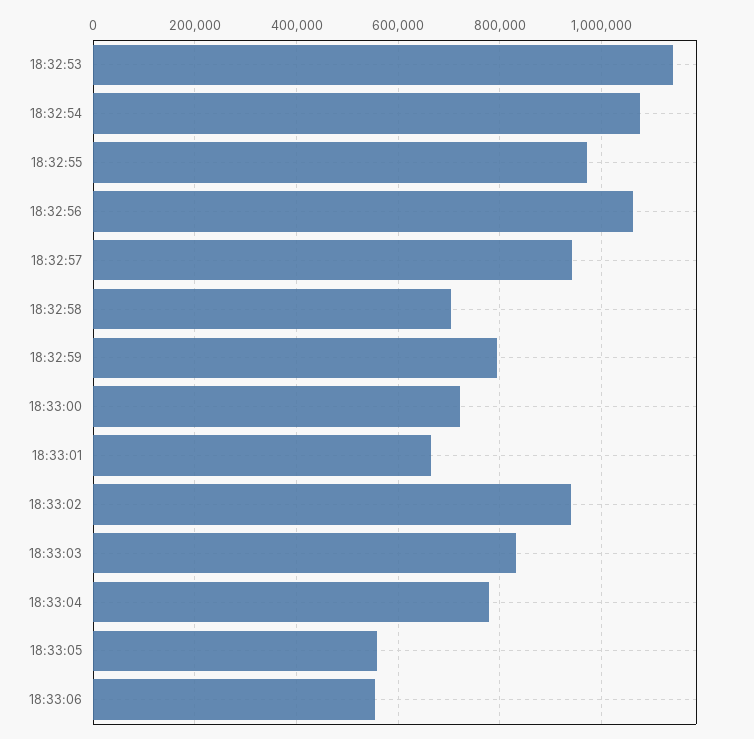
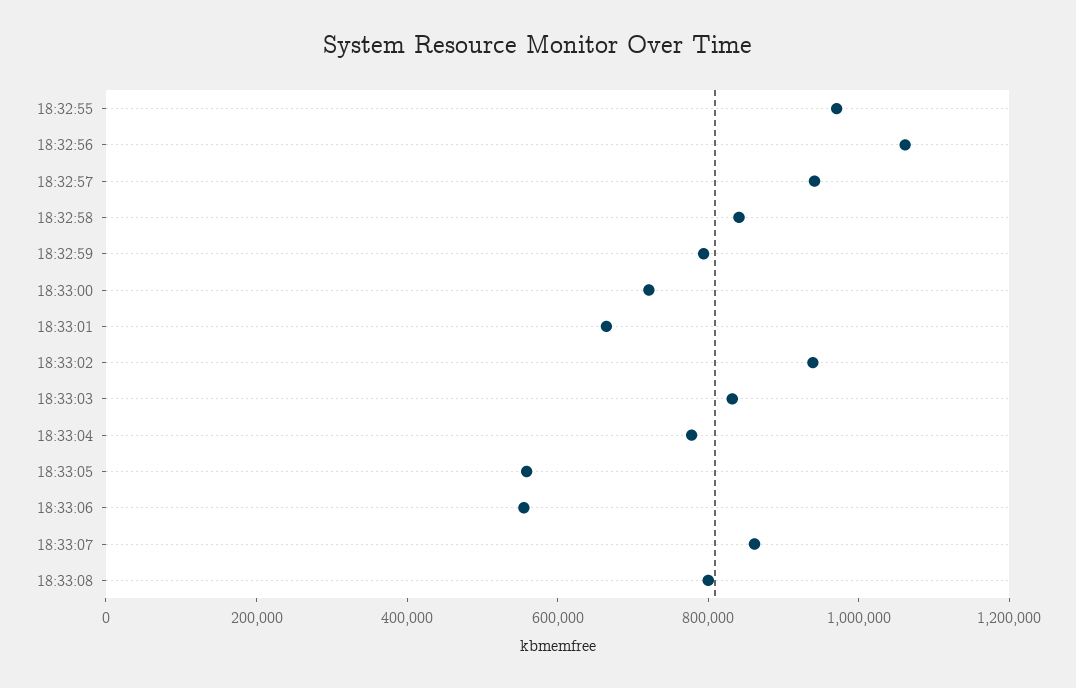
18:32:53: 1140000 -> none
18:32:54: 1080000 -> none
18:32:58: 700000 -> 850000
18:33:07: none -> 850000
18:33:08: none -> 800000

